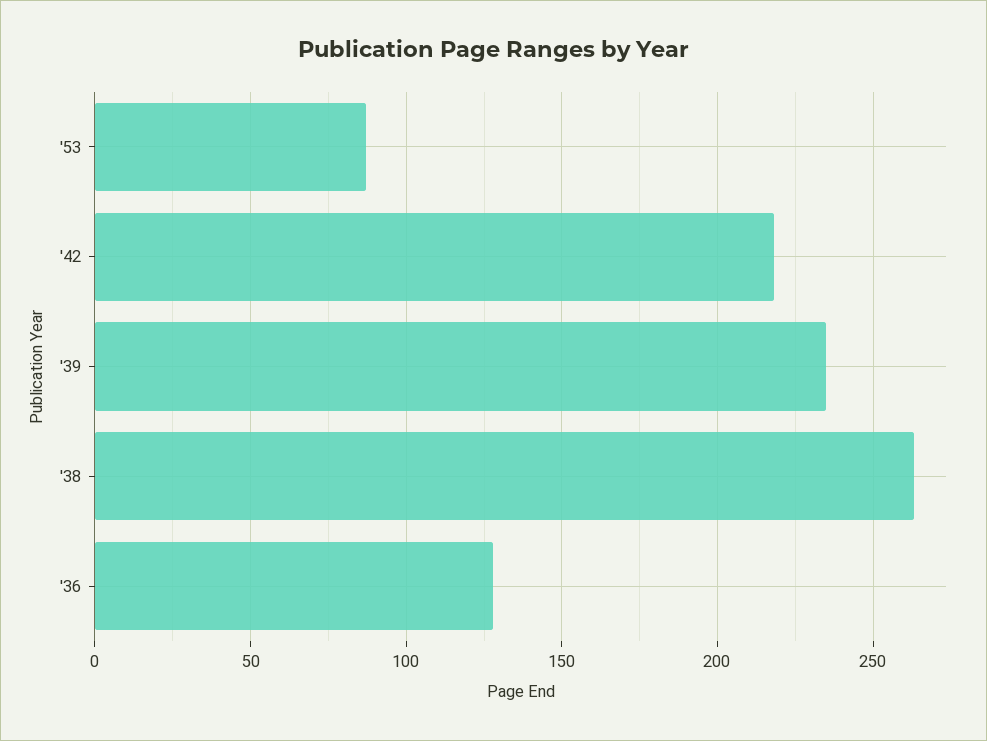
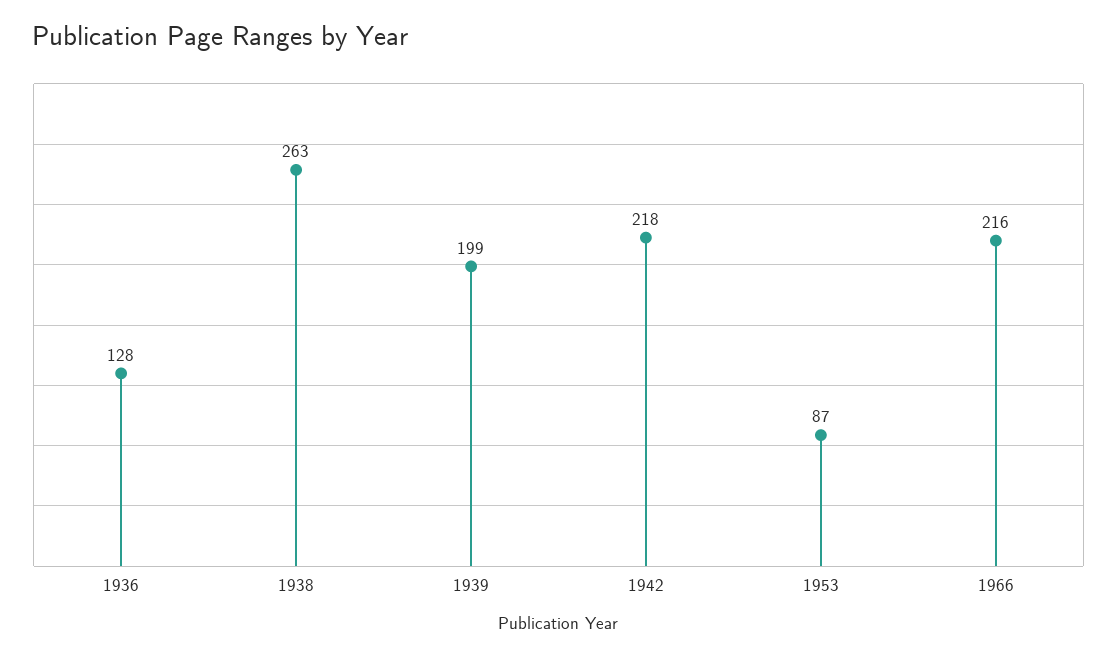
'39: 235 -> 199
1966: none -> 216

